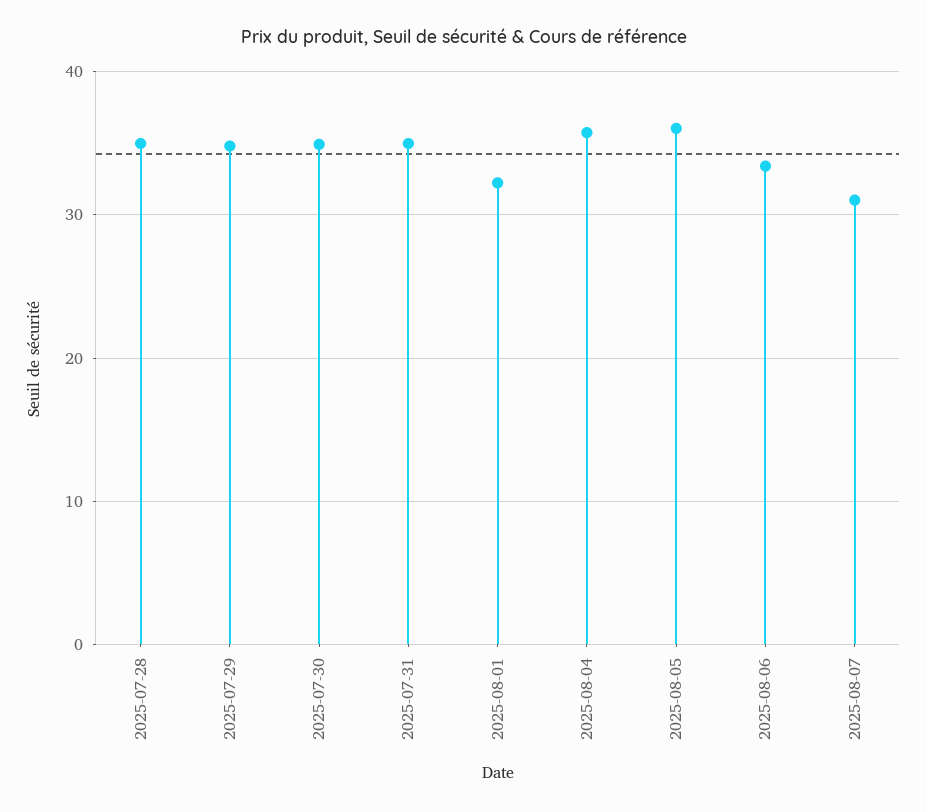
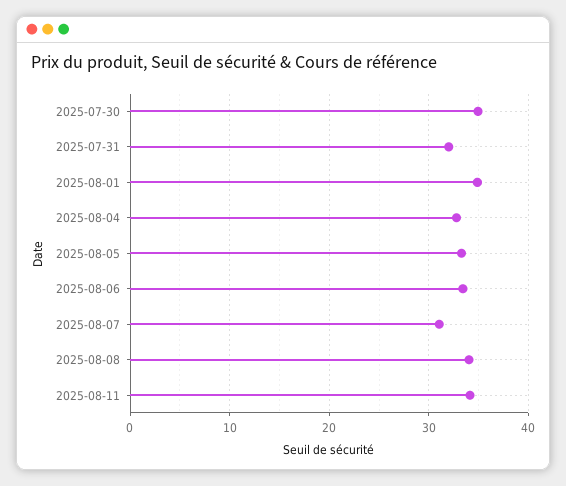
2025-07-28: 35 -> none
2025-07-29: 35 -> none
2025-07-31: 35 -> 32
2025-08-01: 32 -> 35
2025-08-04: 36 -> 33
2025-08-05: 36 -> 33
2025-08-08: none -> 34
2025-08-11: none -> 34

